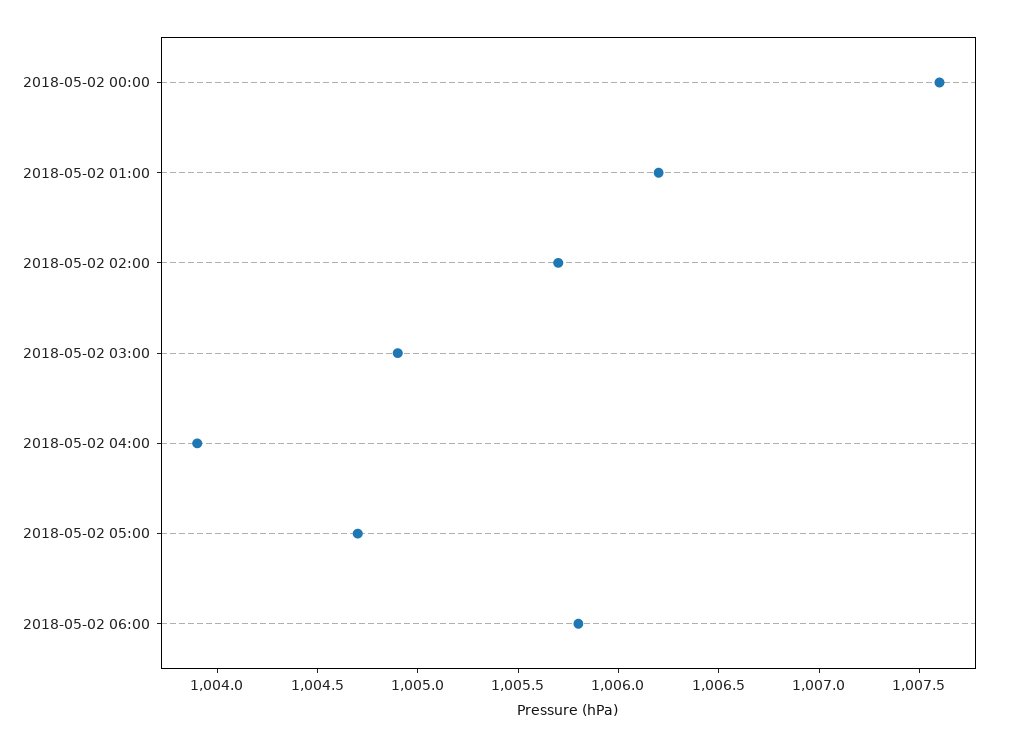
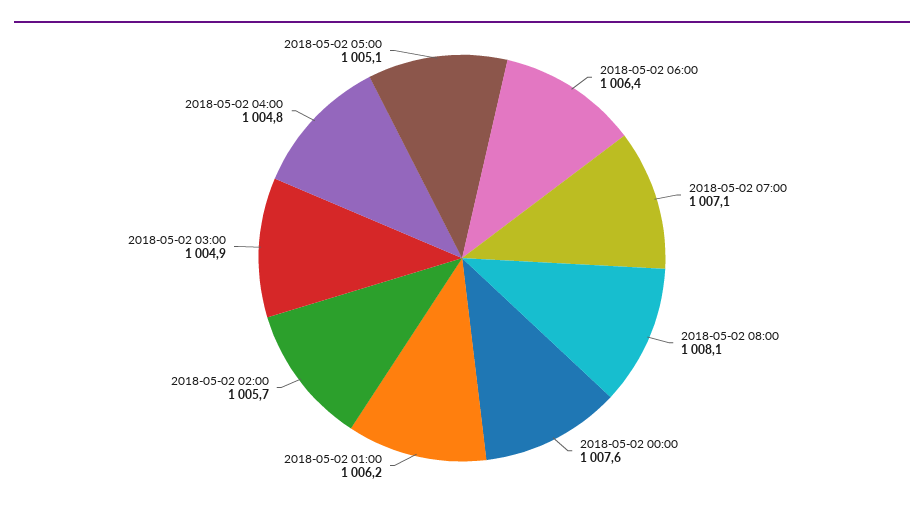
2018-05-02 04:00: 1003.9 -> 1004.8
2018-05-02 05:00: 1004.7 -> 1005.1
2018-05-02 06:00: 1005.8 -> 1006.4
2018-05-02 07:00: none -> 1007.1
2018-05-02 08:00: none -> 1008.1

